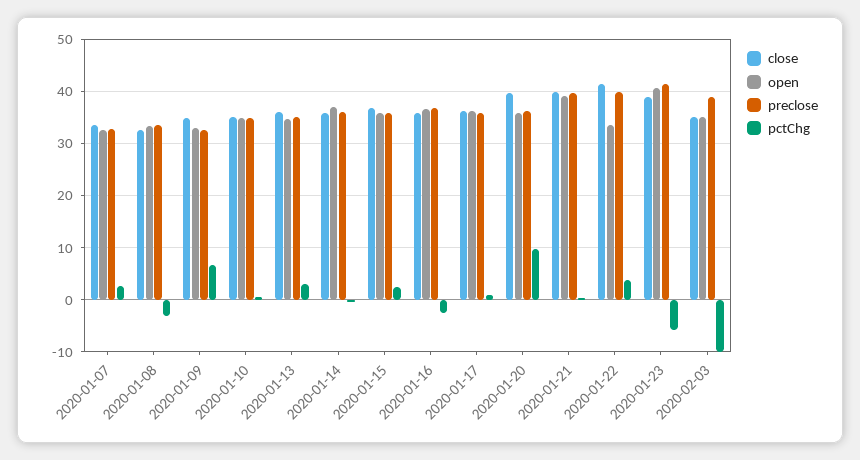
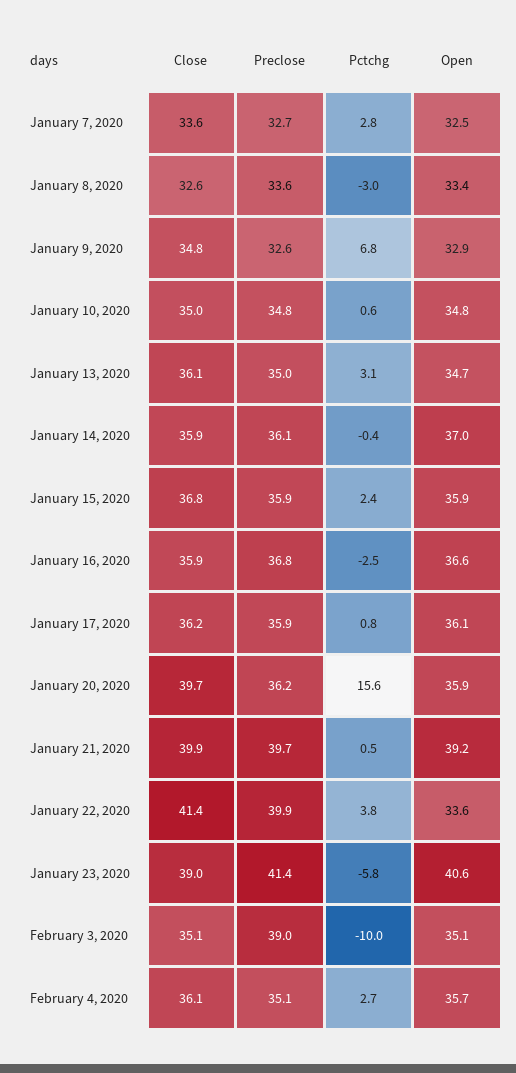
pctChg, 2020-01-20: 10 -> 15.6
close, February 4, 2020: none -> 36.1
preclose, February 4, 2020: none -> 35.1
pctChg, February 4, 2020: none -> 2.7
open, February 4, 2020: none -> 35.7

